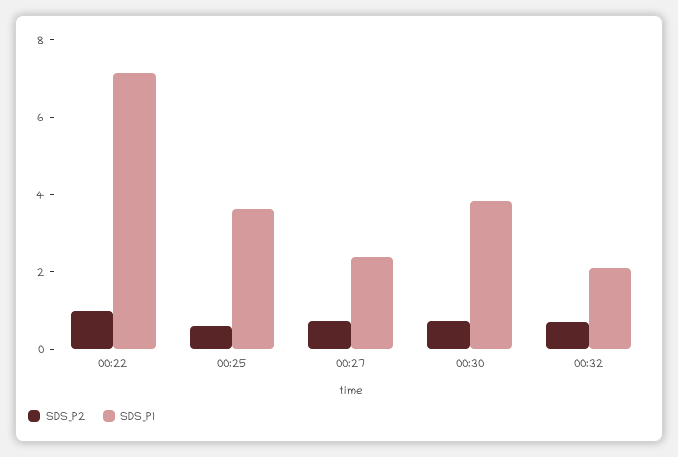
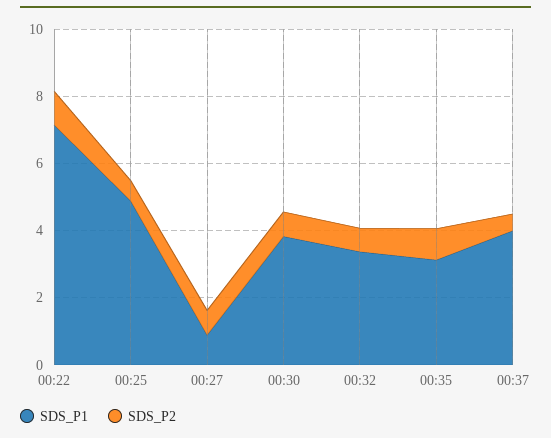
SDS_P1, 00:25: 3.5 -> 5
SDS_P1, 00:27: 2.5 -> 1
SDS_P1, 00:32: 2 -> 3.5
SDS_P1, 00:35: none -> 3
SDS_P2, 00:35: none -> 1
SDS_P1, 00:37: none -> 4
SDS_P2, 00:37: none -> 0.5

